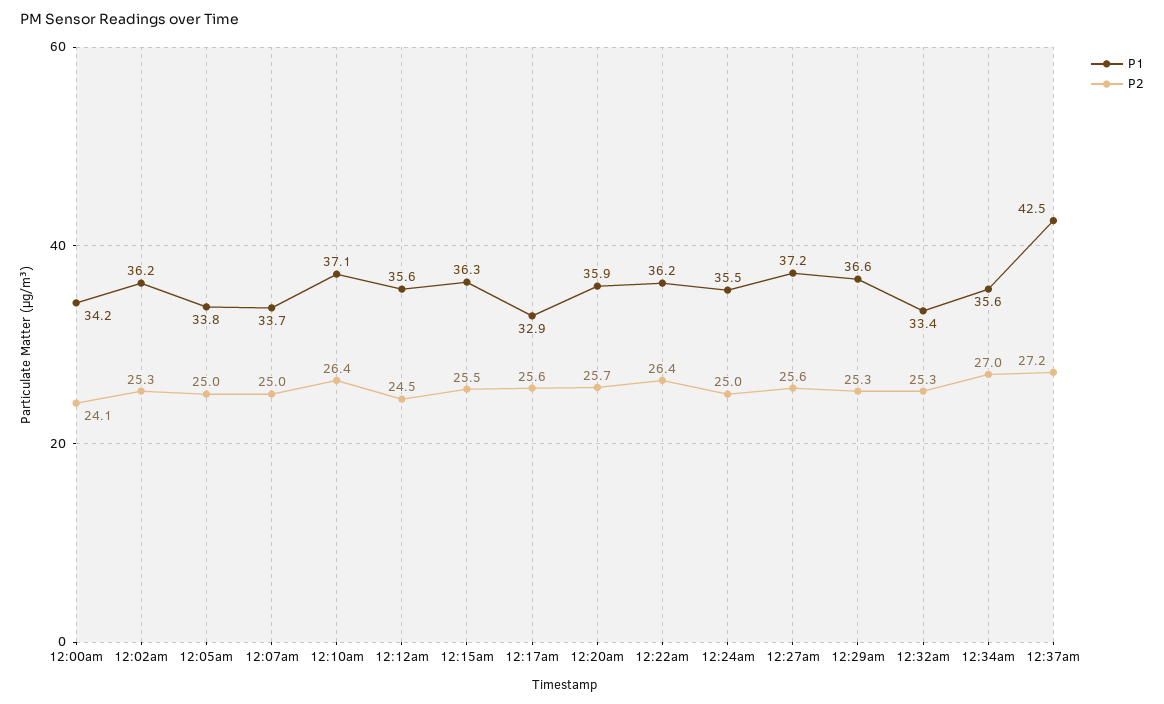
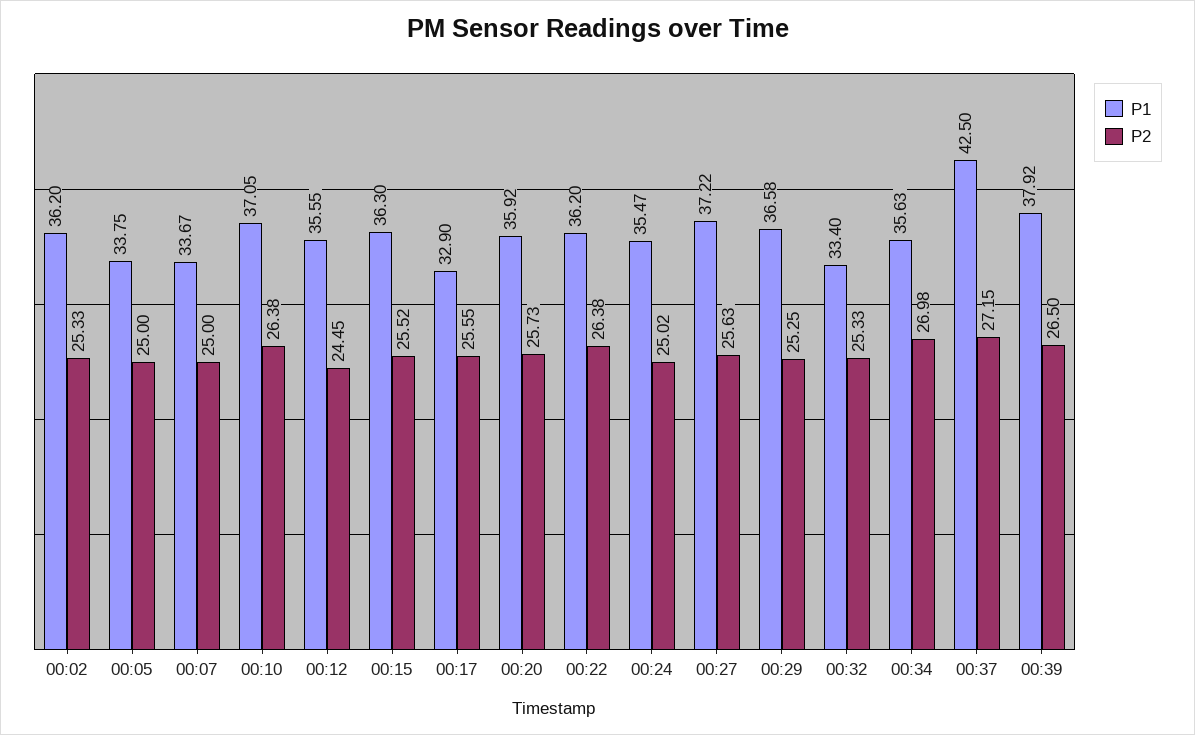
P1, 12:00am: 34.2 -> none
P2, 12:00am: 24.1 -> none
P1, 00:39: none -> 37.92
P2, 00:39: none -> 26.5

